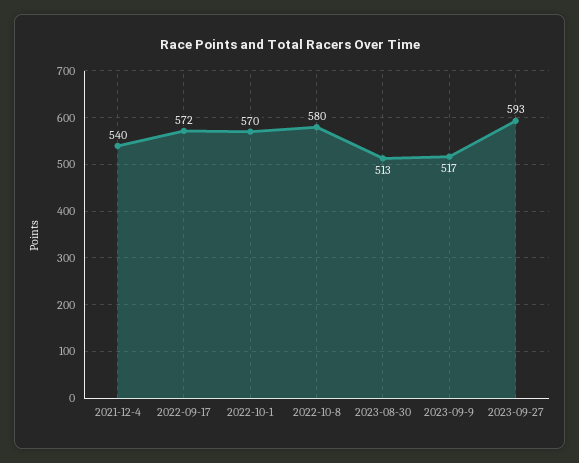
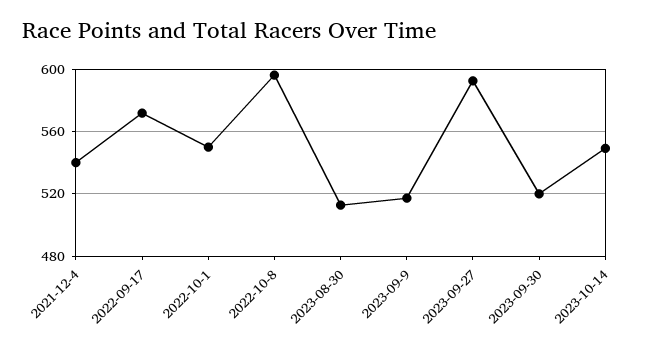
2022-10-1: 570 -> 550
2022-10-8: 580 -> 595
2023-09-30: none -> 520
2023-10-14: none -> 550

